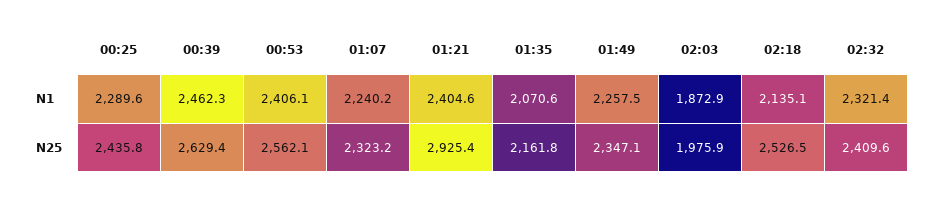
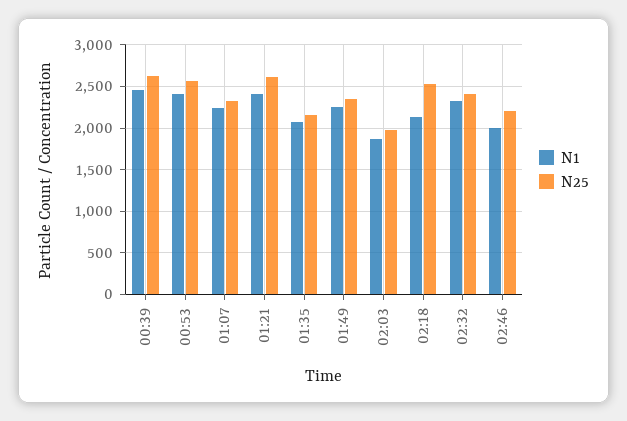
N1, 00:25: 2289.6 -> none
N25, 00:25: 2435.8 -> none
N25, 01:21: 2925.4 -> 2600
N1, 02:46: none -> 2000
N25, 02:46: none -> 2200

